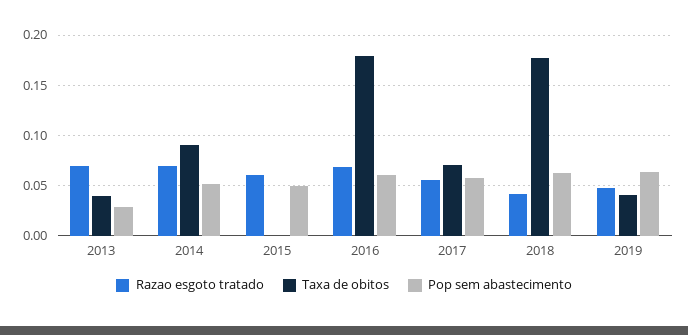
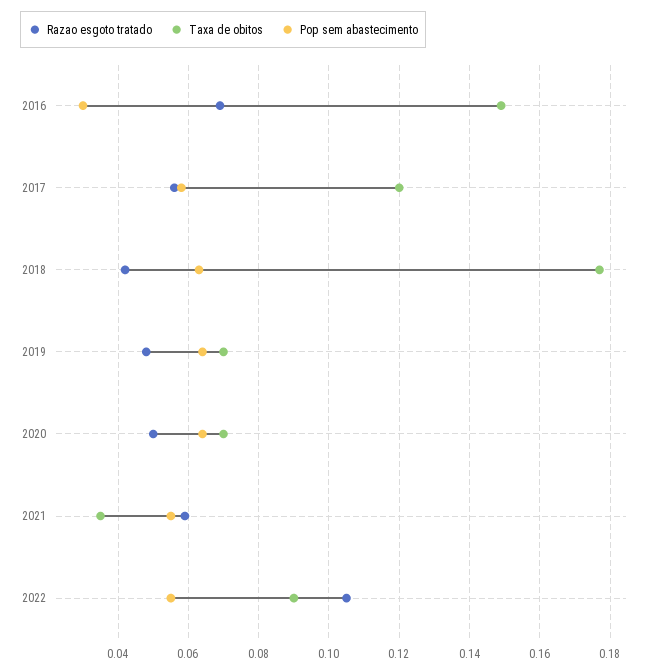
Razao esgoto tratado, 2013: 0.07 -> none
Taxa de obitos, 2013: 0.04 -> none
Pop sem abastecimento, 2013: 0.03 -> none
Razao esgoto tratado, 2014: 0.07 -> none
Taxa de obitos, 2014: 0.09 -> none
Pop sem abastecimento, 2014: 0.05 -> none
Razao esgoto tratado, 2015: 0.06 -> none
Taxa de obitos, 2015: 0 -> none
Pop sem abastecimento, 2015: 0.05 -> none
Taxa de obitos, 2016: 0.18 -> 0.15
Pop sem abastecimento, 2016: 0.06 -> 0.03
Taxa de obitos, 2017: 0.07 -> 0.12
Taxa de obitos, 2019: 0.04 -> 0.07
Razao esgoto tratado, 2020: none -> 0.05
Taxa de obitos, 2020: none -> 0.07
Pop sem abastecimento, 2020: none -> 0.065
Razao esgoto tratado, 2021: none -> 0.06
Taxa de obitos, 2021: none -> 0.035
Pop sem abastecimento, 2021: none -> 0.055
Razao esgoto tratado, 2022: none -> 0.105
Taxa de obitos, 2022: none -> 0.09
Pop sem abastecimento, 2022: none -> 0.055

